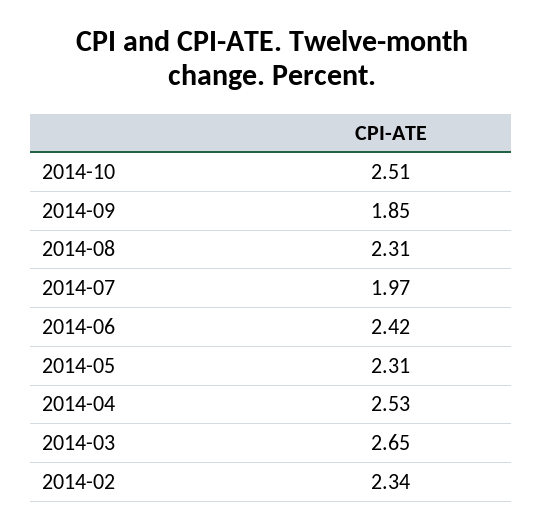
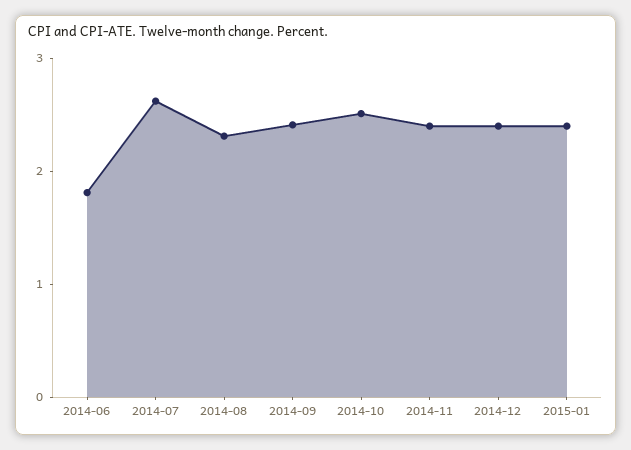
2014-09: 1.85 -> 2.4
2014-07: 1.97 -> 2.6
2014-06: 2.42 -> 1.8
2014-05: 2.31 -> none
2014-04: 2.53 -> none
2014-03: 2.65 -> none
2014-02: 2.34 -> none
2014-11: none -> 2.4
2014-12: none -> 2.4
2015-01: none -> 2.4

